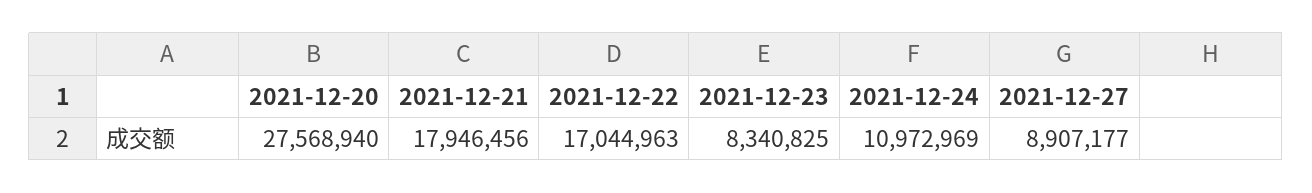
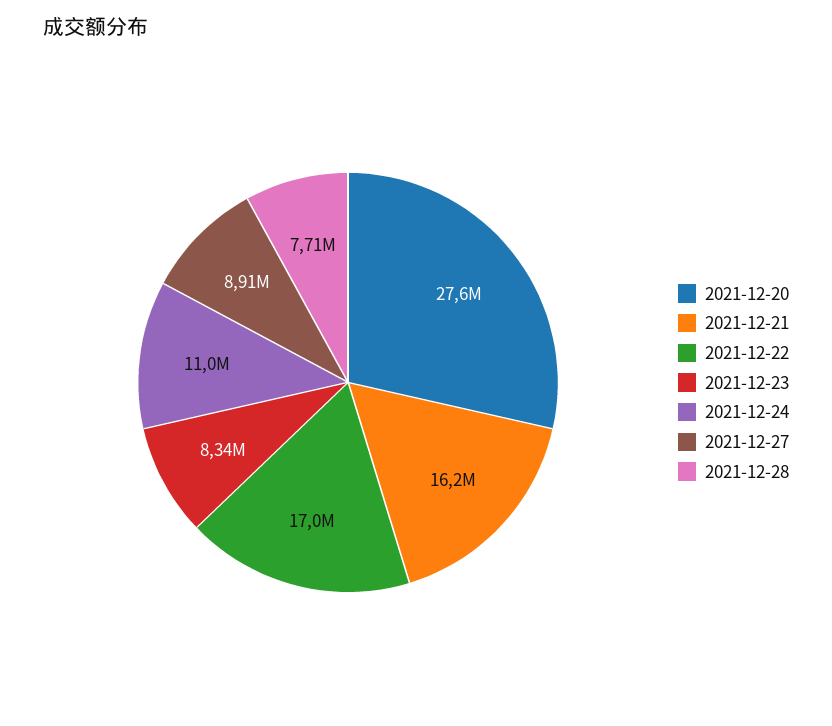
2021-12-21: 17946456 -> 16200000
2021-12-28: none -> 7710000

